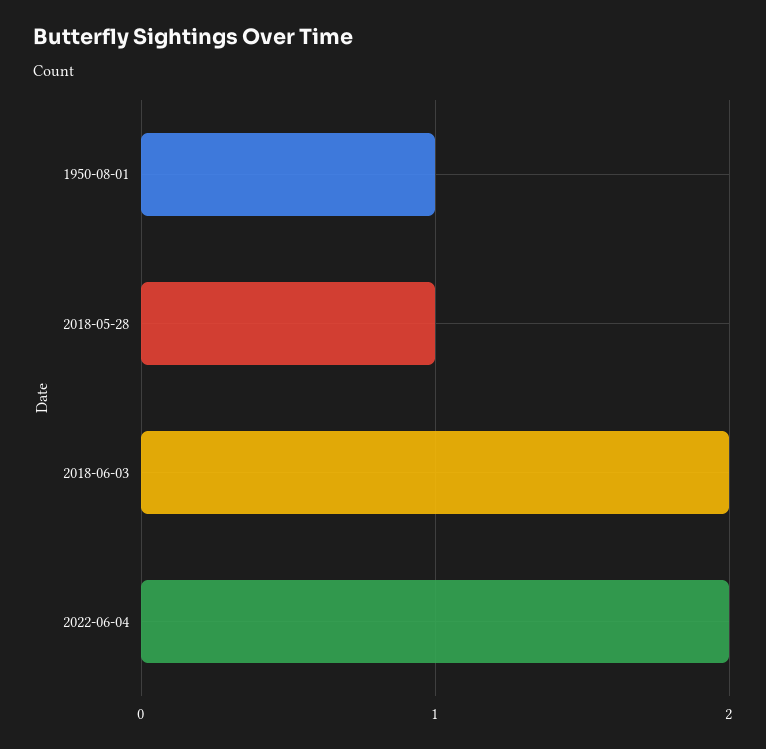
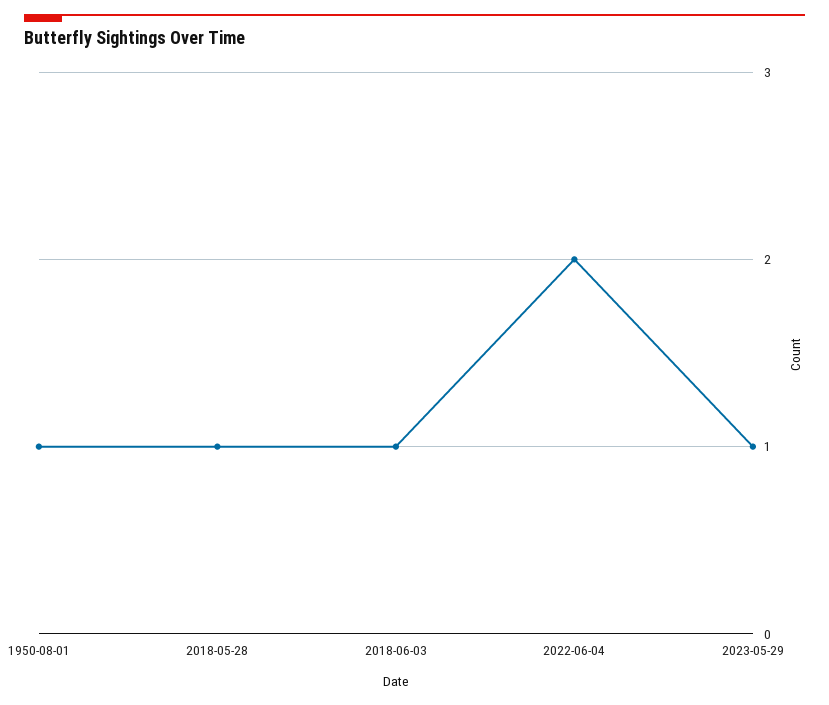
2018-06-03: 2 -> 1
2023-05-29: none -> 1

